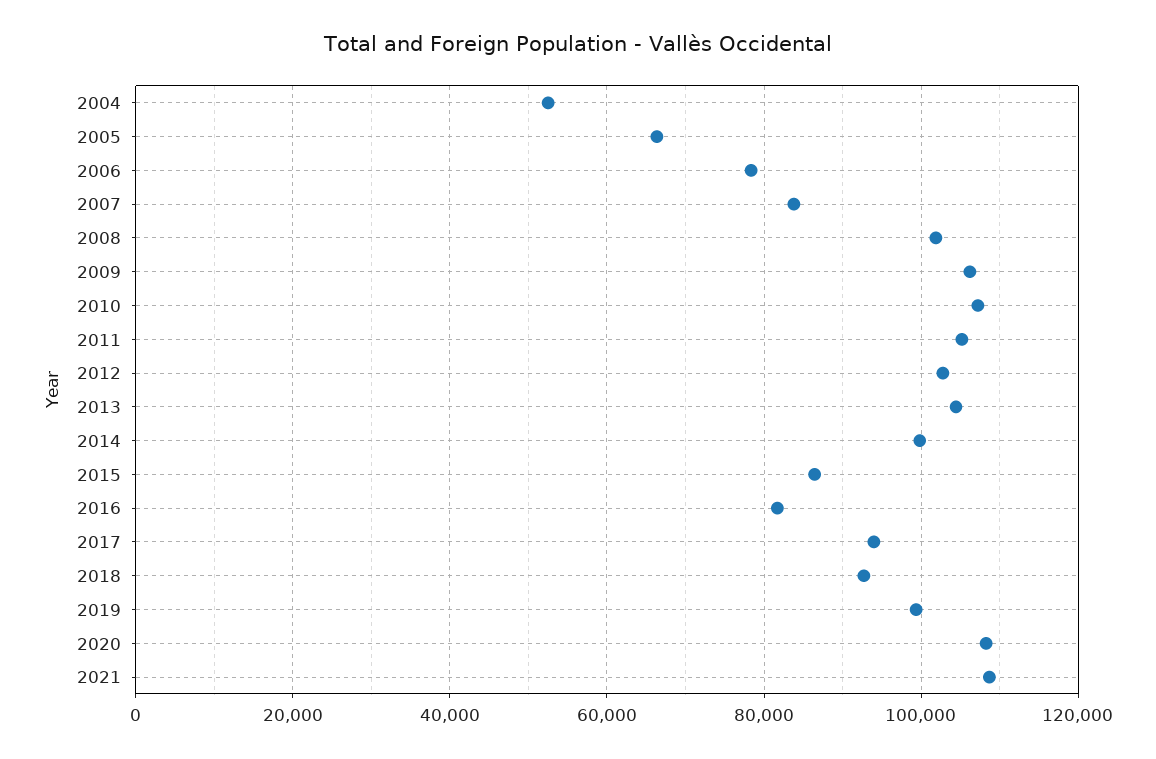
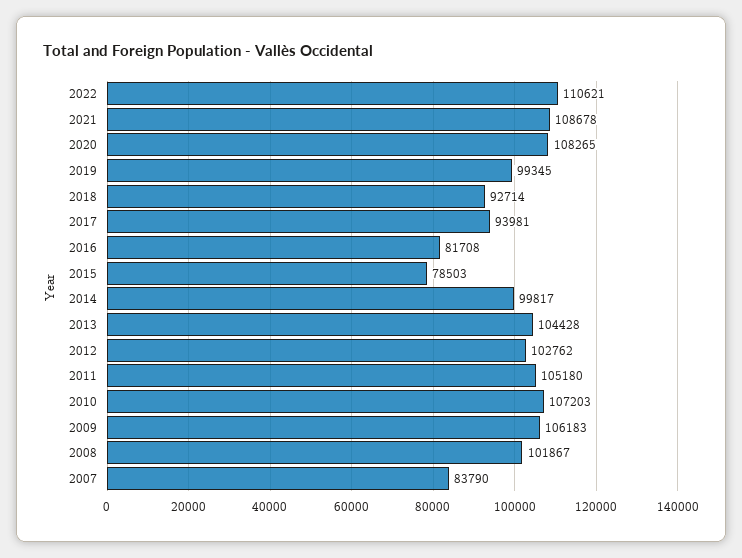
2004: 52000 -> none
2005: 66000 -> none
2006: 78000 -> none
2015: 86000 -> 78503
2022: none -> 110621

